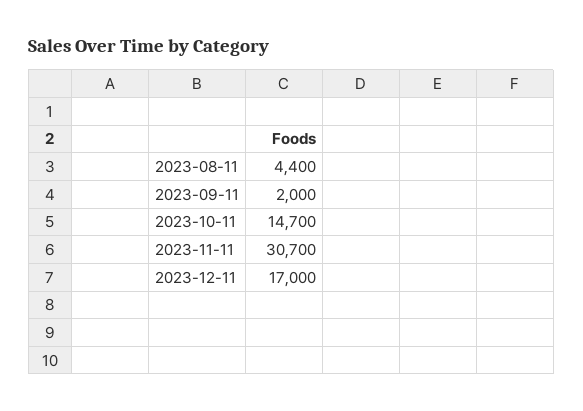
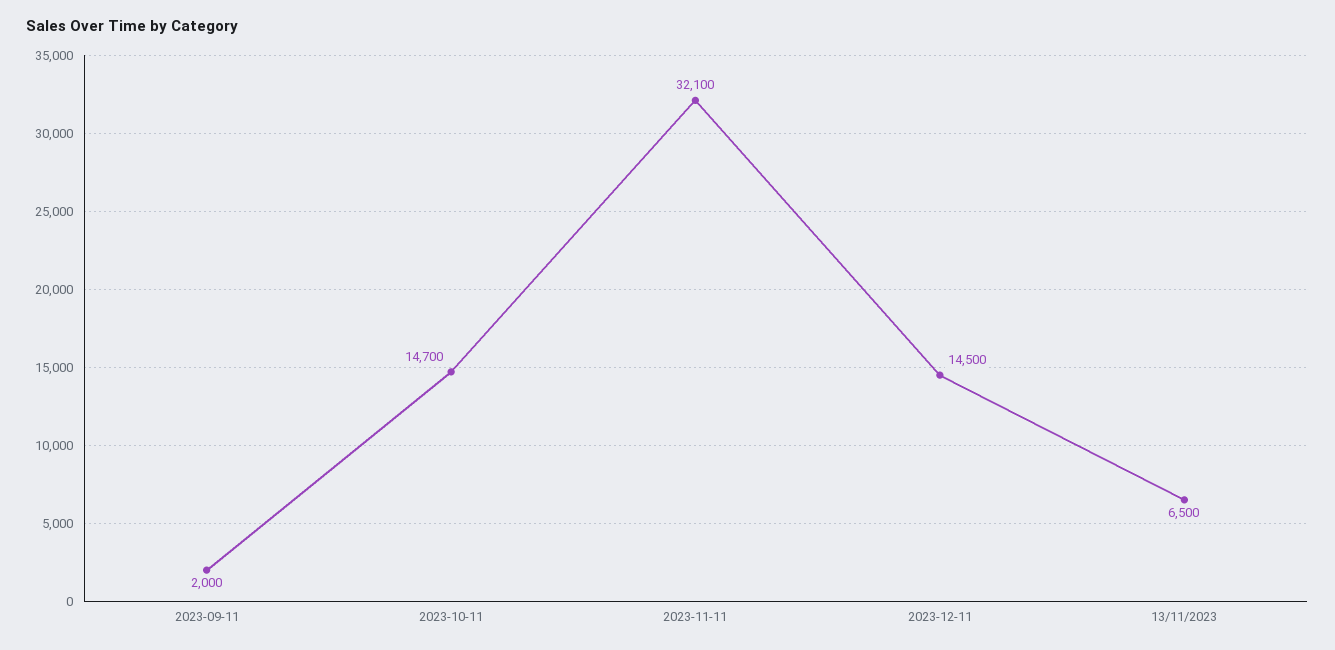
2023-08-11: 4400 -> none
2023-11-11: 30700 -> 32100
2023-12-11: 17000 -> 14500
13/11/2023: none -> 6500

